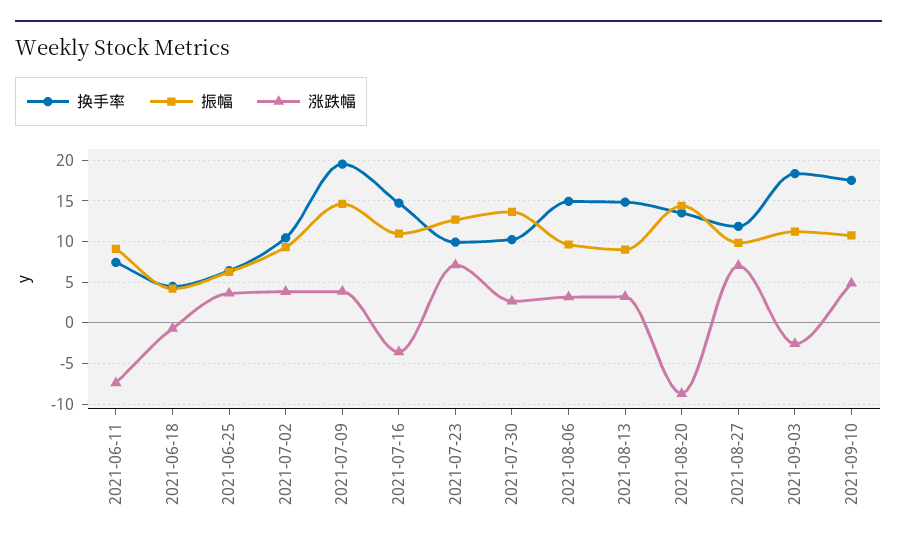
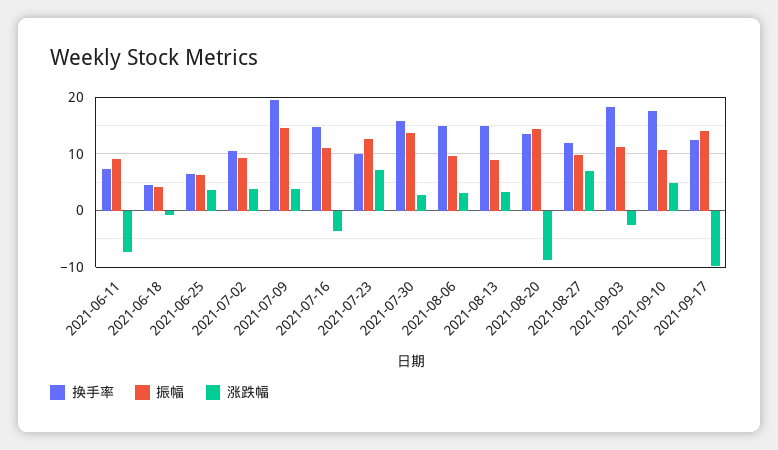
换手率, 2021-07-30: 10 -> 16
换手率, 2021-09-17: none -> 12
振幅, 2021-09-17: none -> 14
涨跌幅, 2021-09-17: none -> -10

